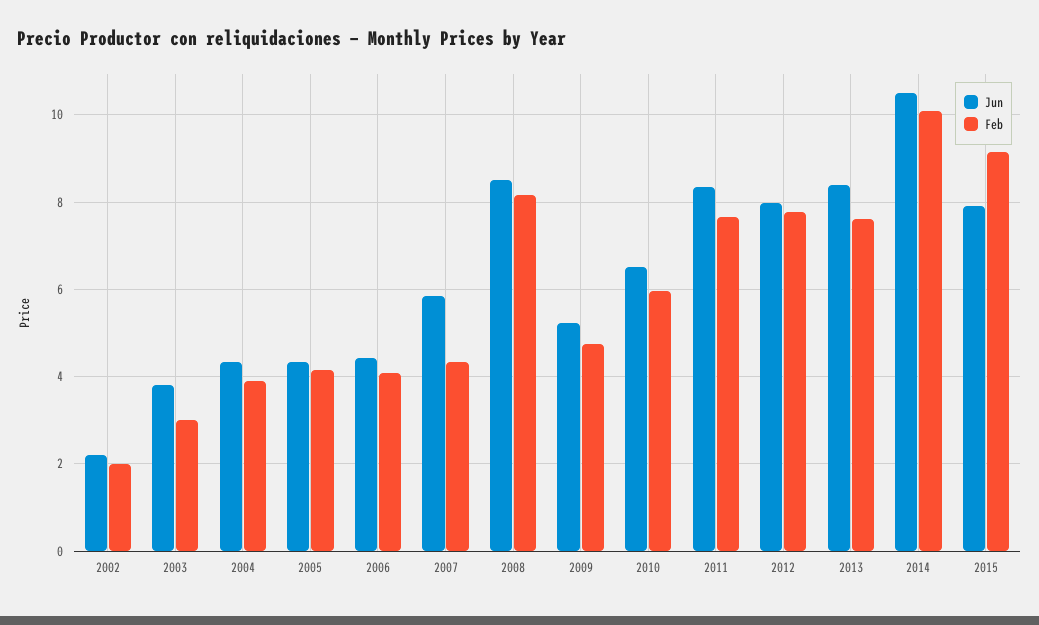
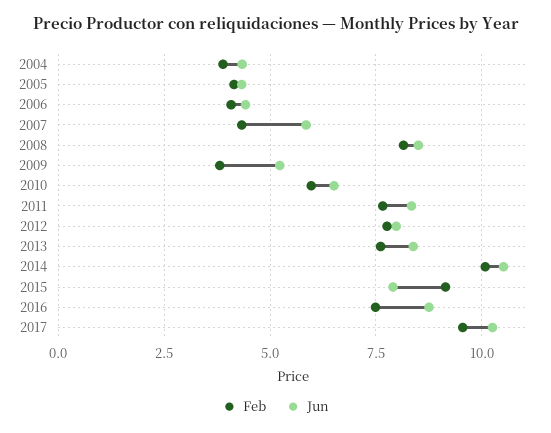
Jun, 2002: 2.2 -> none
Feb, 2002: 2 -> none
Jun, 2003: 3.8 -> none
Feb, 2003: 3 -> none
Feb, 2009: 4.8 -> 3.75
Feb, 2016: none -> 7.5
Jun, 2016: none -> 8.75
Feb, 2017: none -> 9.5
Jun, 2017: none -> 10.25

